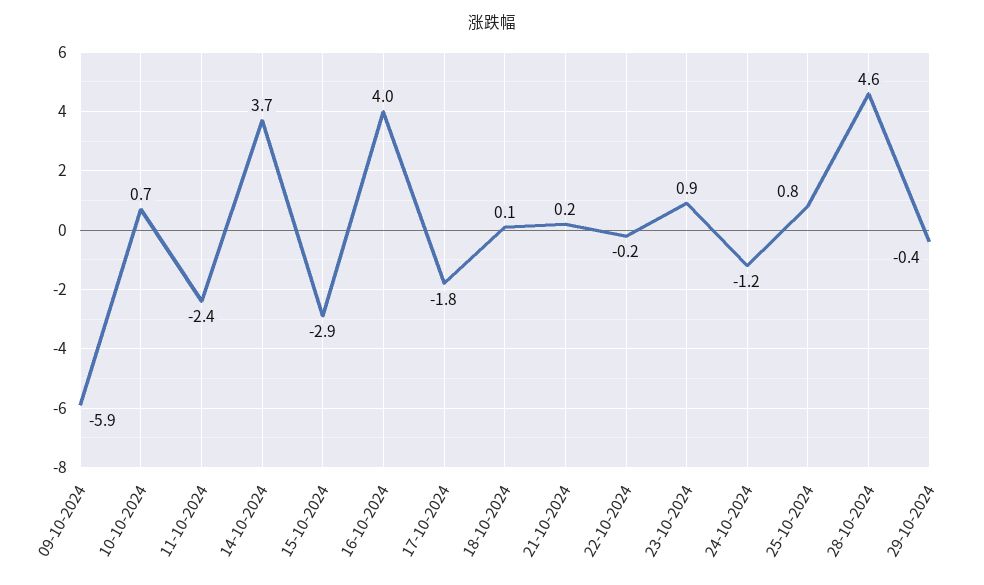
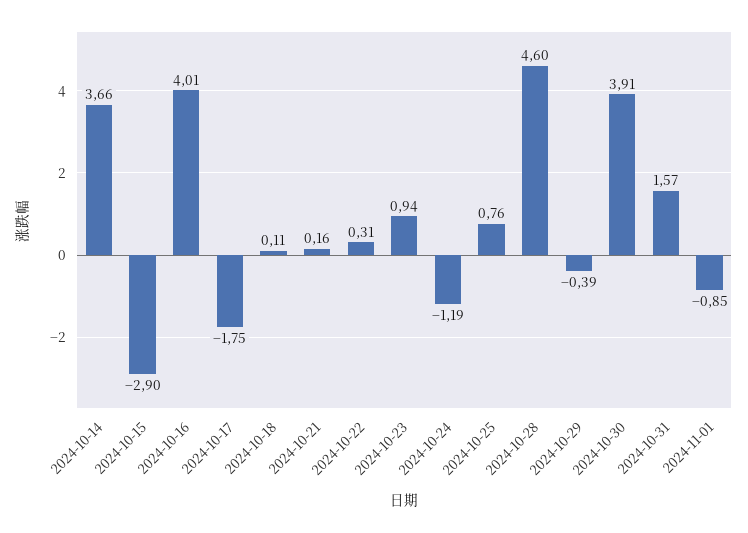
09-10-2024: -5.9 -> none
10-10-2024: 0.7 -> none
11-10-2024: -2.4 -> none
22-10-2024: -0.2 -> 0.31
2024-10-30: none -> 3.91
2024-10-31: none -> 1.57
2024-11-01: none -> -0.85

